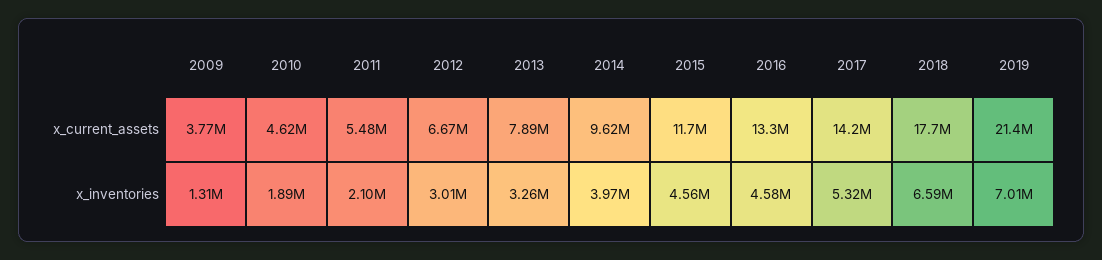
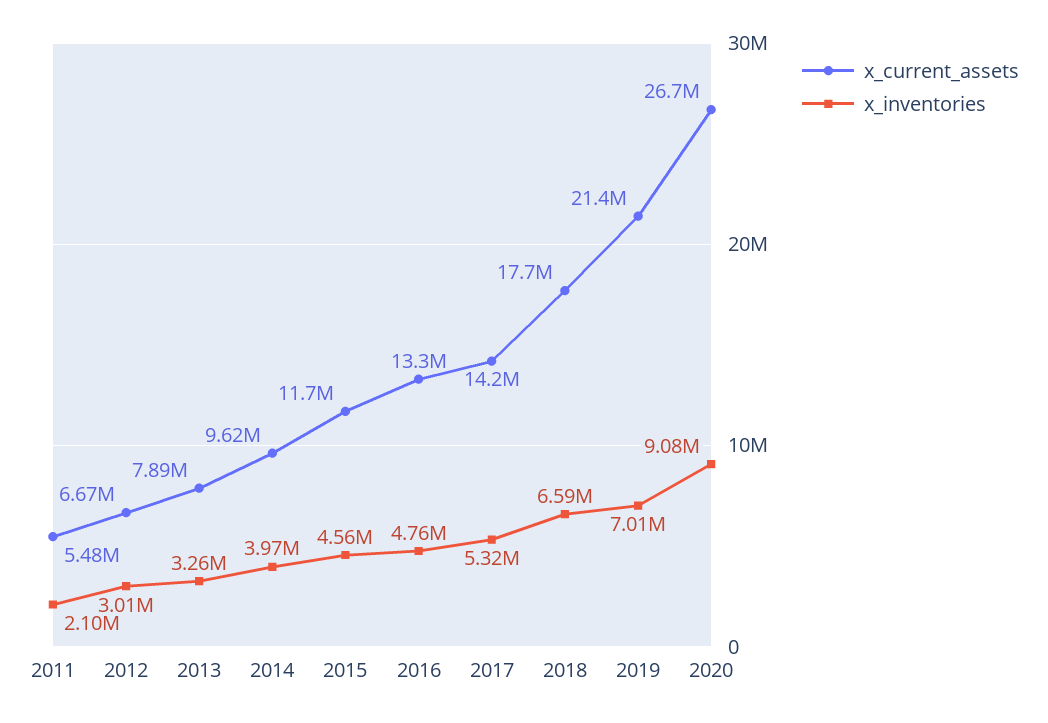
x_current_assets, 2009: 3770000 -> none
x_current_assets, 2010: 4620000 -> none
x_inventories, 2009: 1310000 -> none
x_inventories, 2010: 1890000 -> none
x_inventories, 2016: 4580000 -> 4760000
x_current_assets, 2020: none -> 26700000
x_inventories, 2020: none -> 9080000

